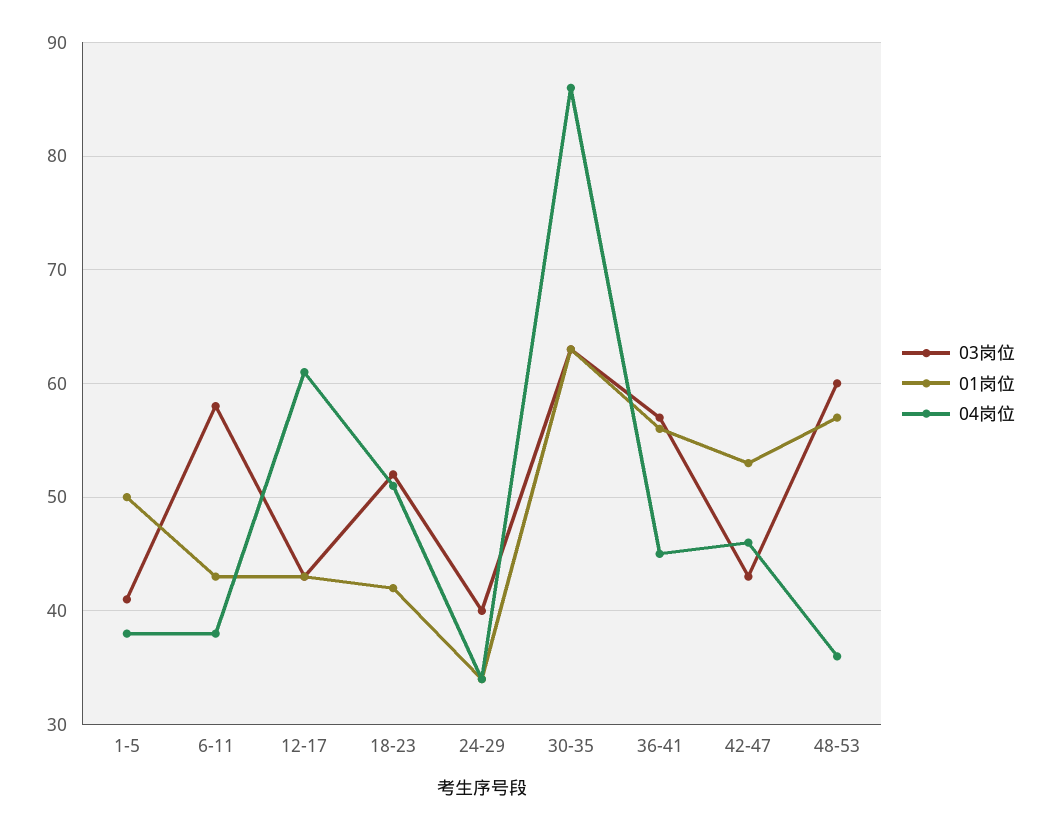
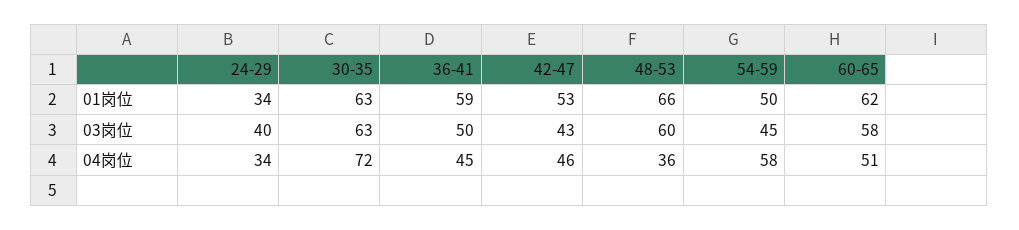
03岗位, 1-5: 41 -> none
01岗位, 1-5: 50 -> none
04岗位, 1-5: 38 -> none
03岗位, 6-11: 58 -> none
01岗位, 6-11: 43 -> none
04岗位, 6-11: 38 -> none
03岗位, 12-17: 43 -> none
01岗位, 12-17: 43 -> none
04岗位, 12-17: 61 -> none
03岗位, 18-23: 52 -> none
01岗位, 18-23: 42 -> none
04岗位, 18-23: 51 -> none
04岗位, 30-35: 86 -> 72
03岗位, 36-41: 57 -> 50
01岗位, 36-41: 56 -> 59
01岗位, 48-53: 57 -> 66
01岗位, 54-59: none -> 50
01岗位, 60-65: none -> 62
03岗位, 54-59: none -> 45
03岗位, 60-65: none -> 58
04岗位, 54-59: none -> 58
04岗位, 60-65: none -> 51

